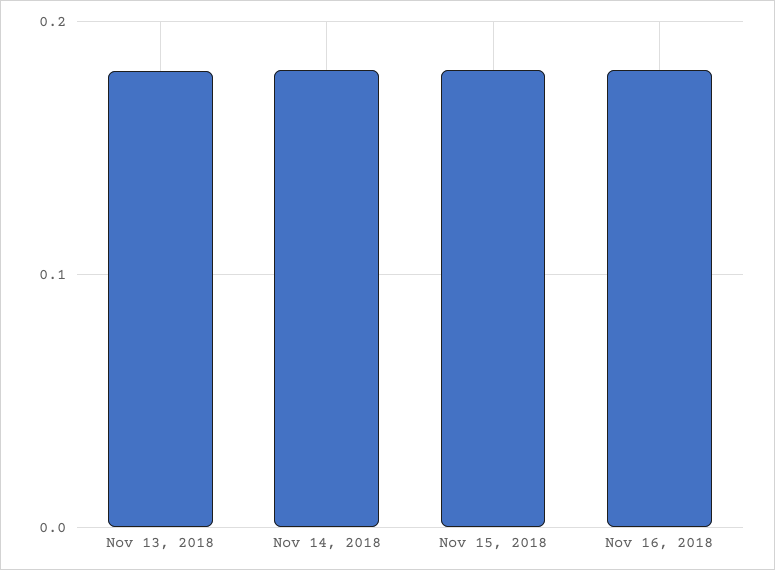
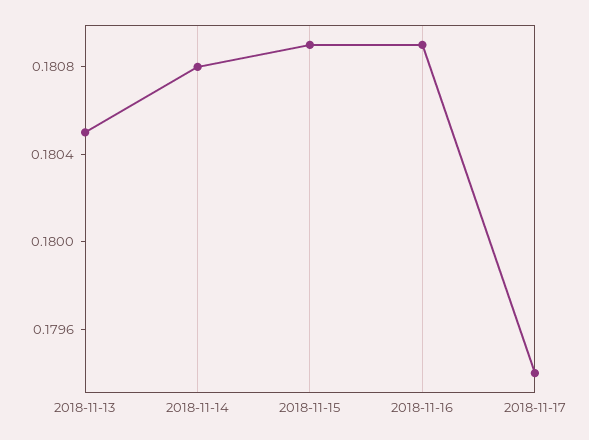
2018-11-17: none -> 0.1794

